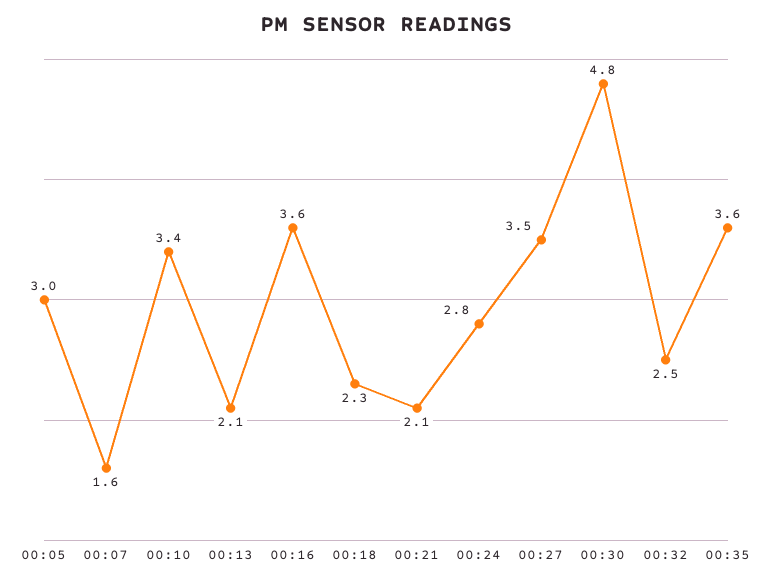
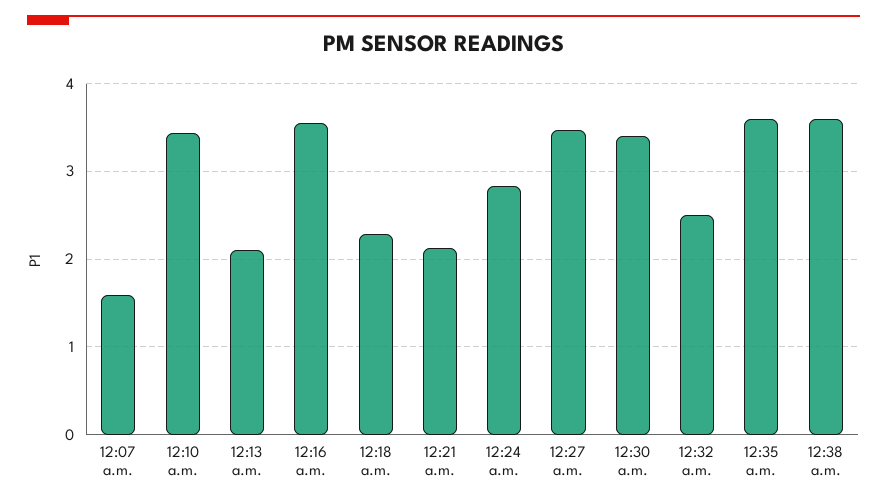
00:05: 3 -> none
00:30: 4.8 -> 3.4
12:38 a.m.: none -> 3.6

